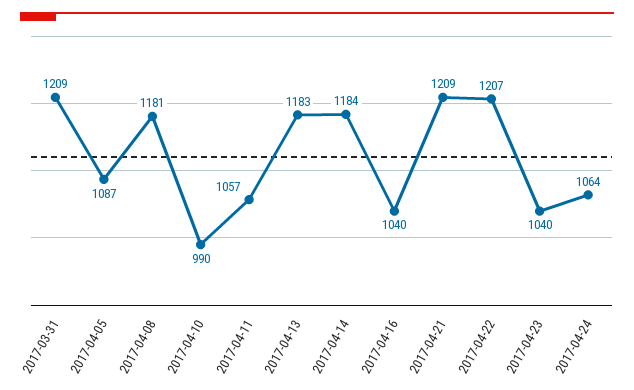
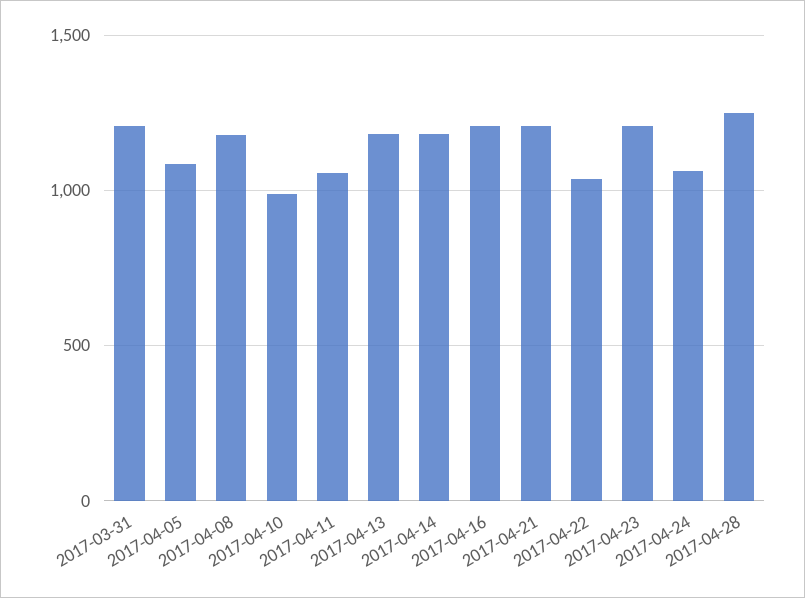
2017-04-16: 1040 -> 1200
2017-04-22: 1207 -> 1050
2017-04-23: 1040 -> 1200
2017-04-28: none -> 1250

